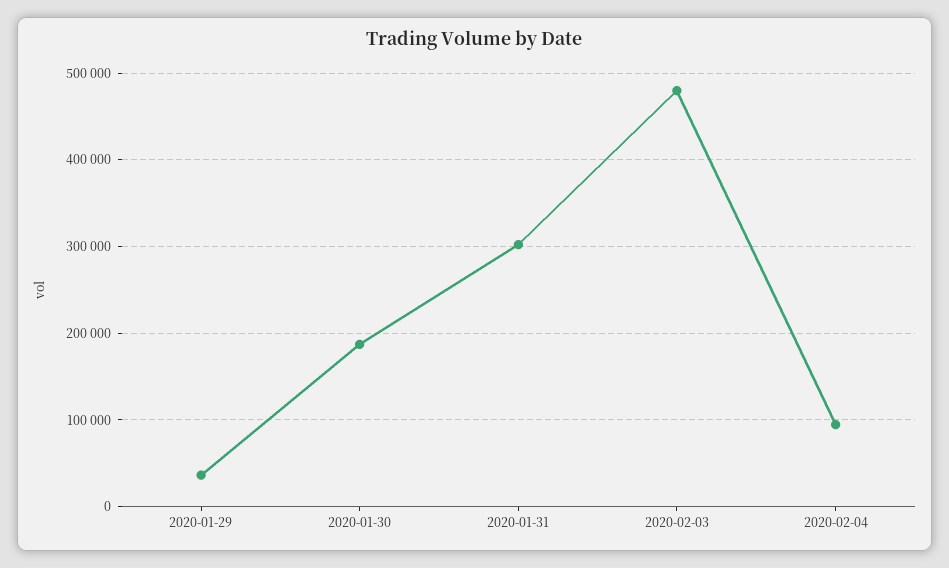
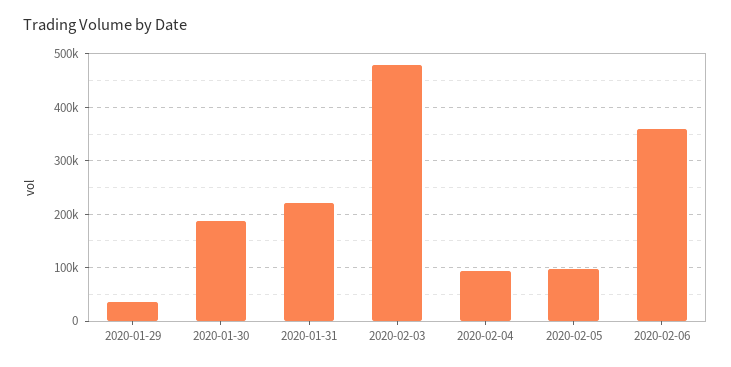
2020-01-31: 300000 -> 220000
2020-02-05: none -> 100000
2020-02-06: none -> 360000

